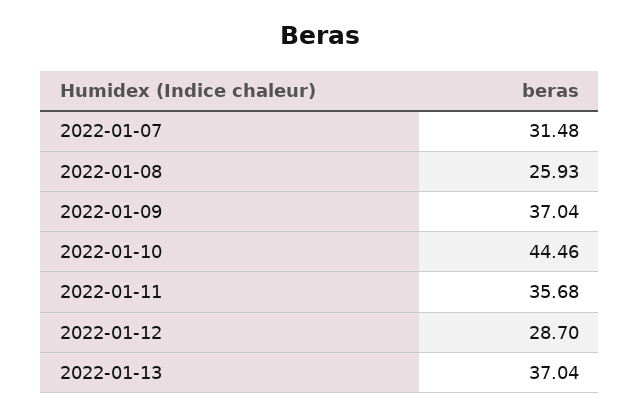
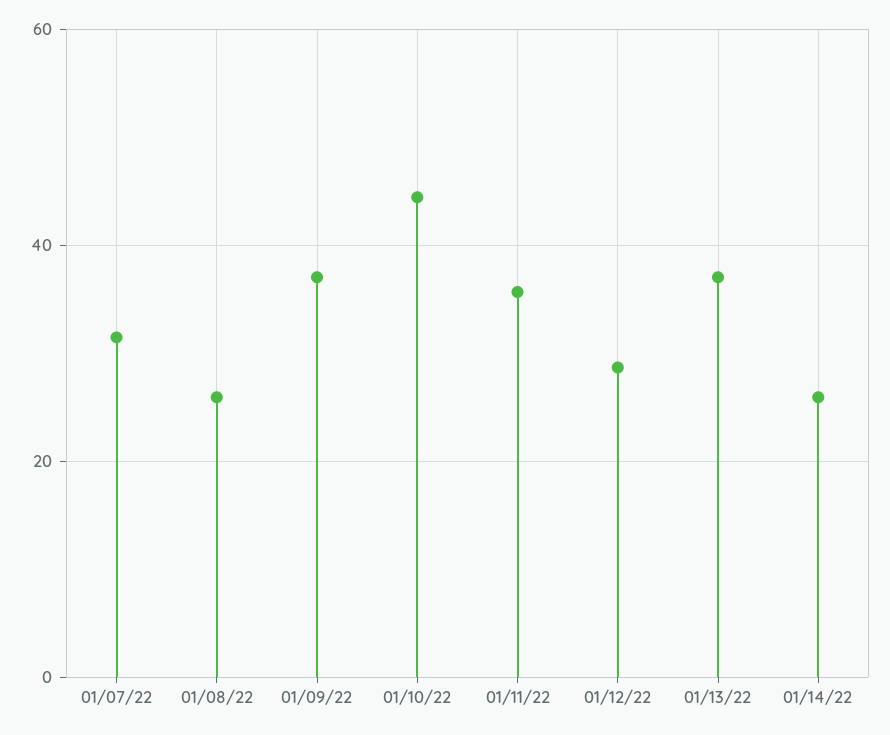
01/14/22: none -> 26

